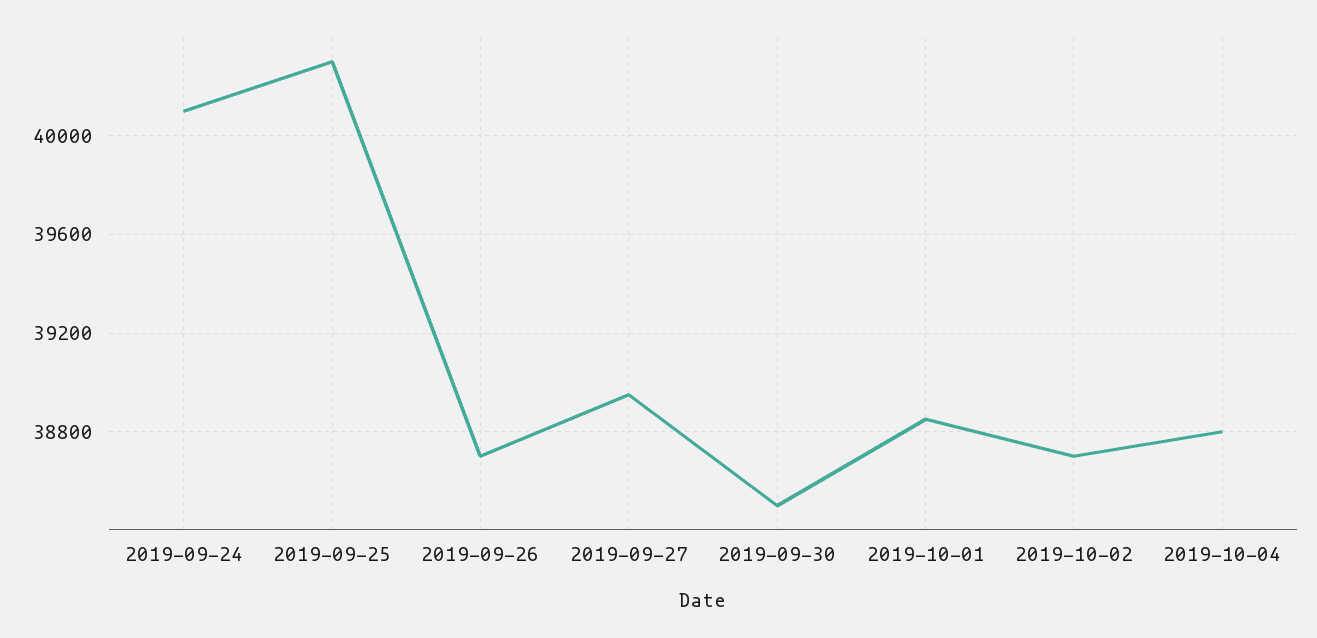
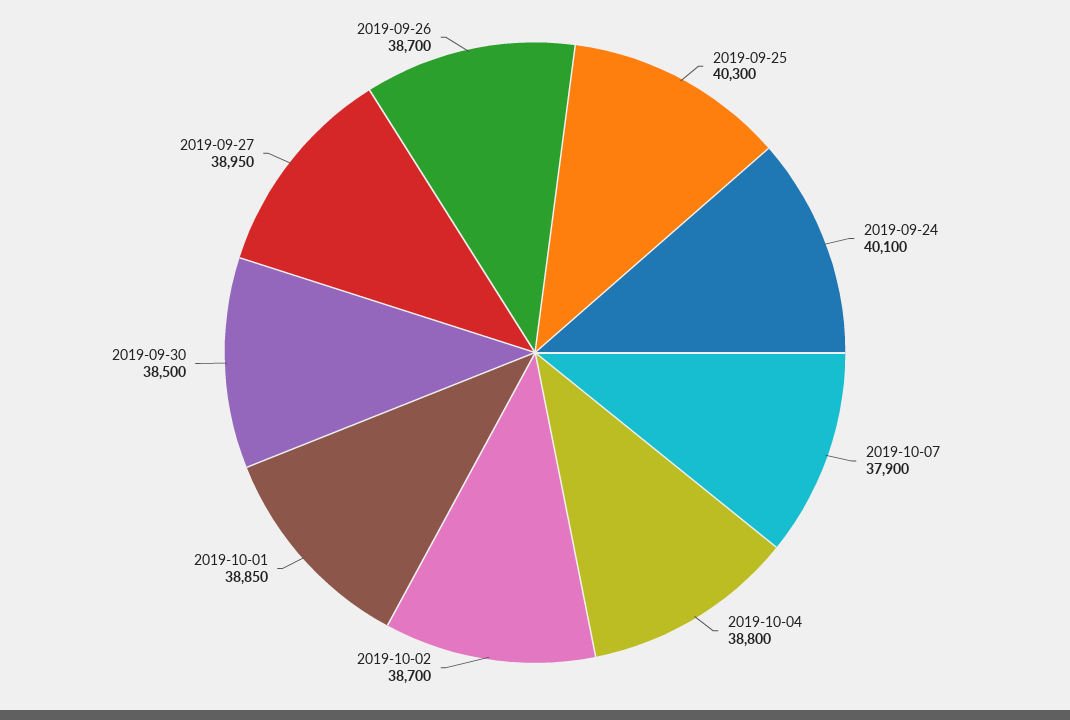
2019-10-07: none -> 37900

